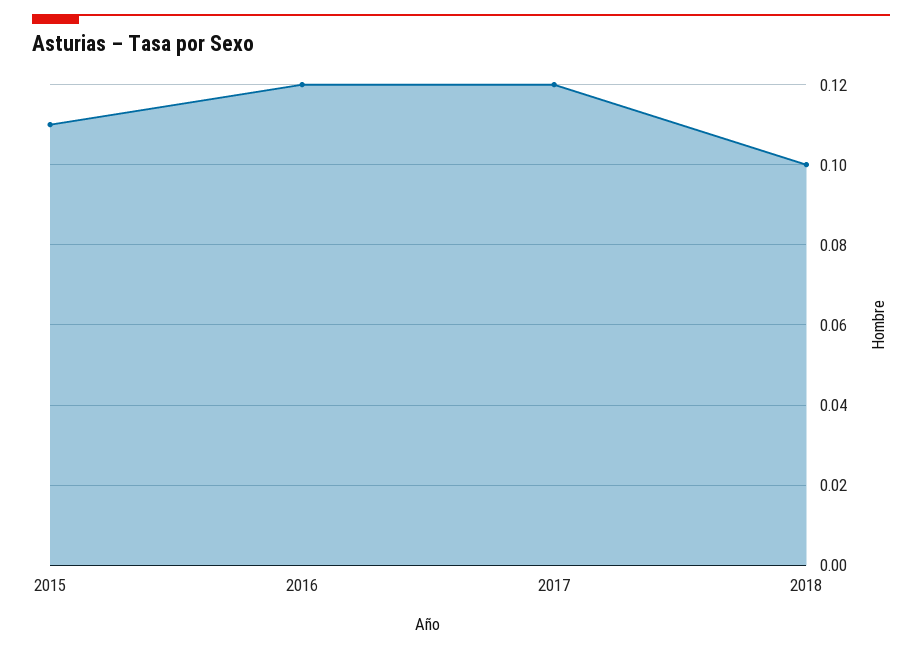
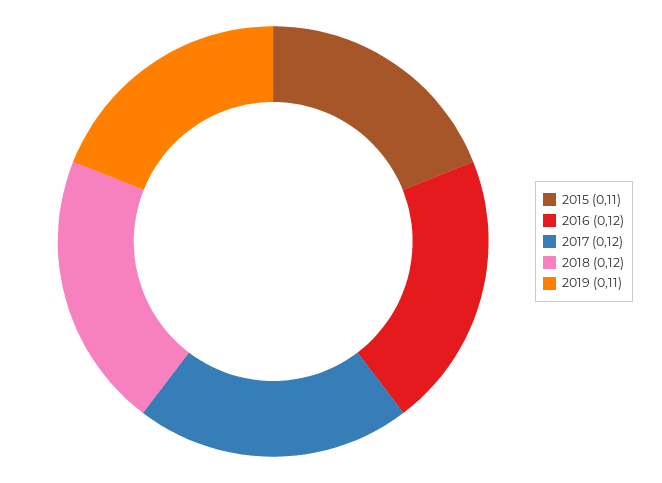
2018: 0.1 -> 0.12
2019: none -> 0.11

